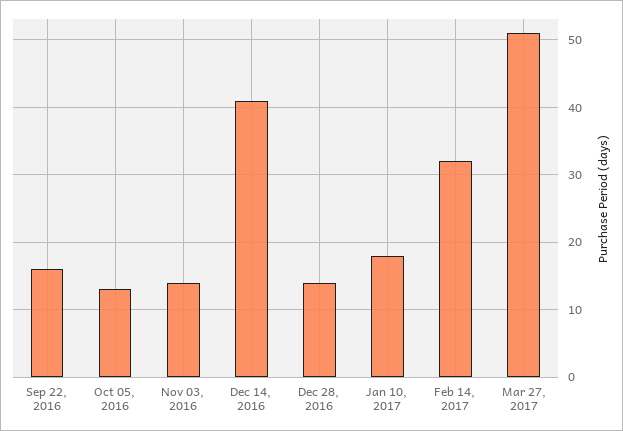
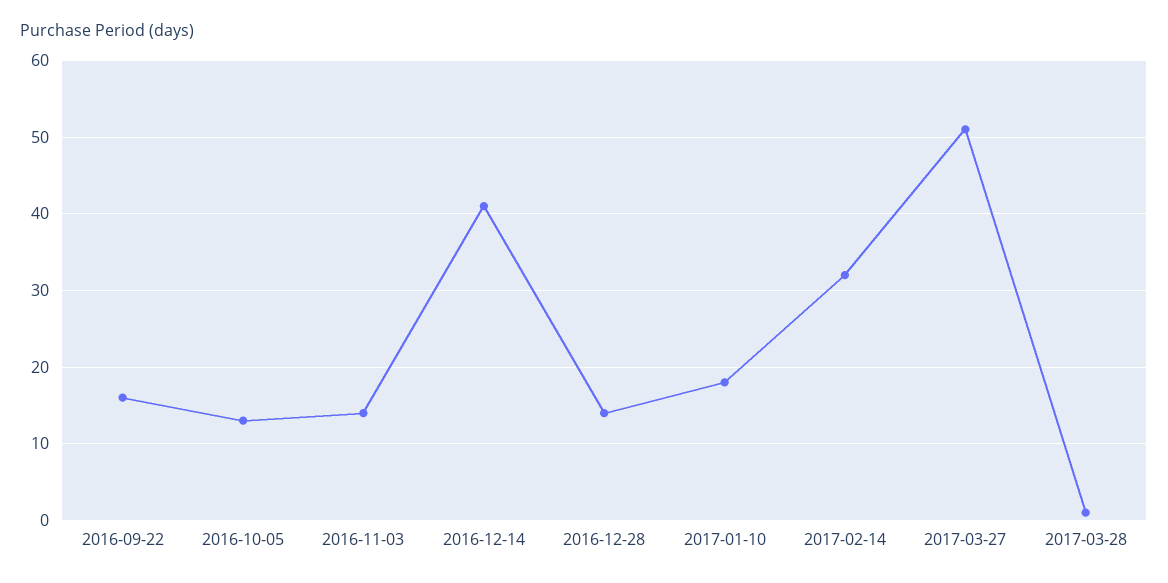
2017-03-28: none -> 1

